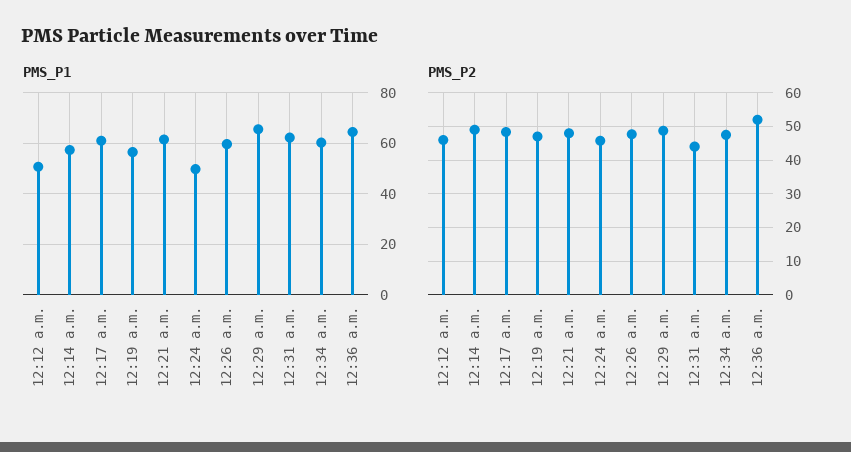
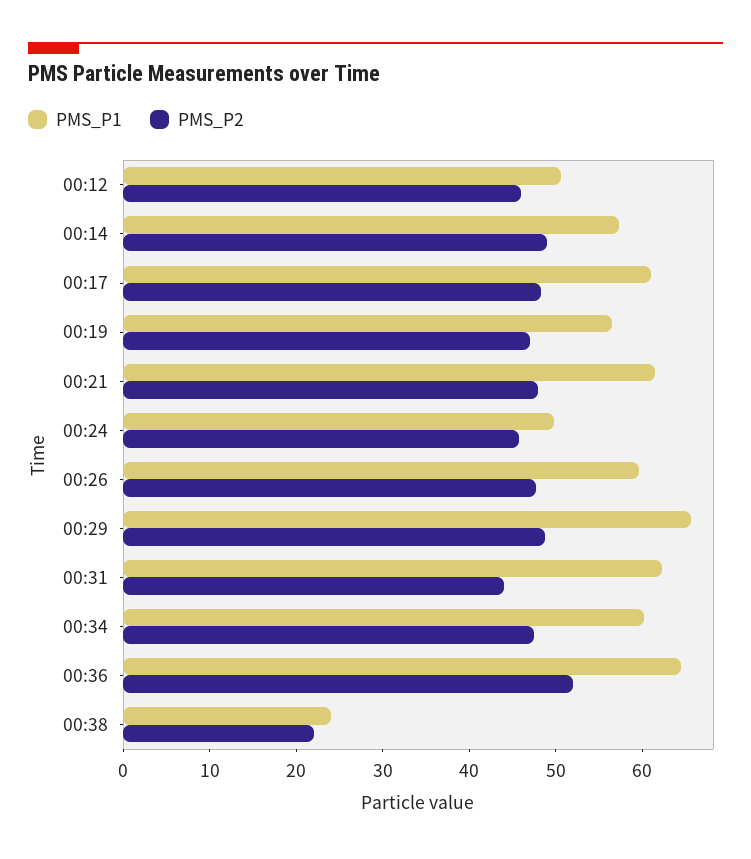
PMS_P1, 00:38: none -> 24
PMS_P2, 00:38: none -> 22

